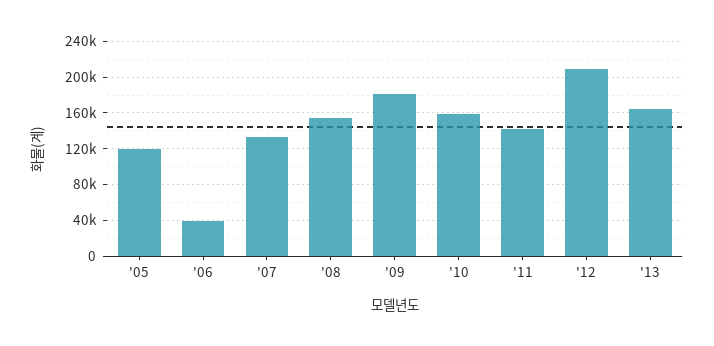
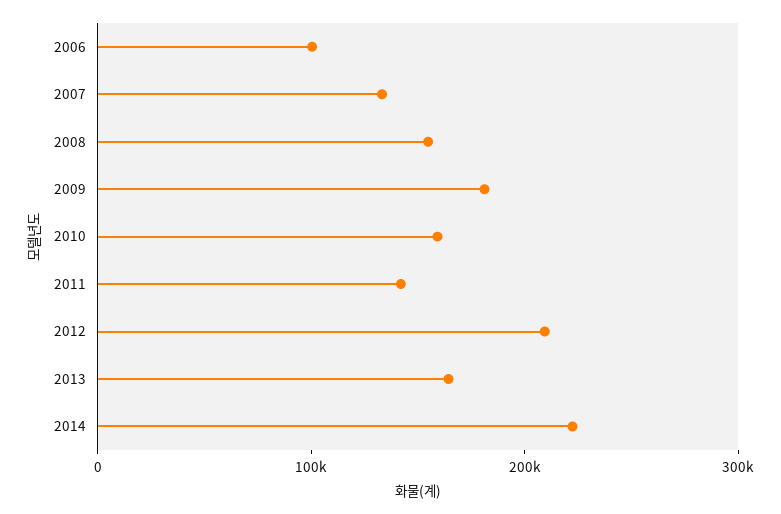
'05: 120000 -> none
'06: 40000 -> 100000
2014: none -> 220000

